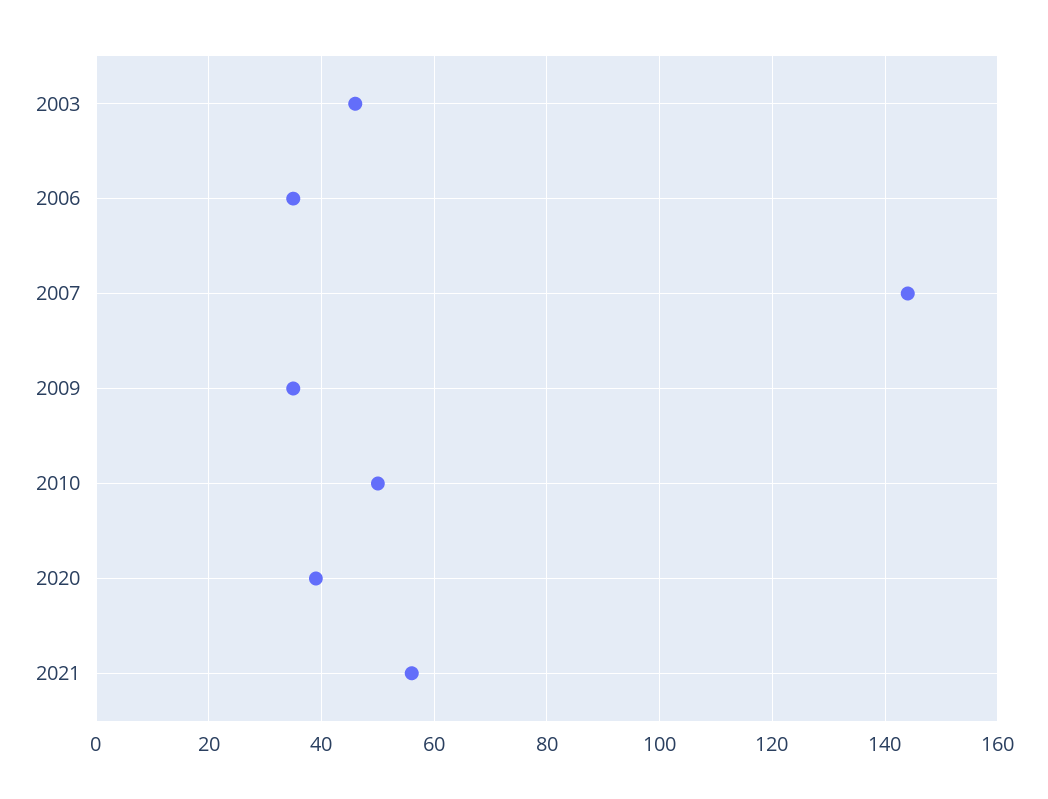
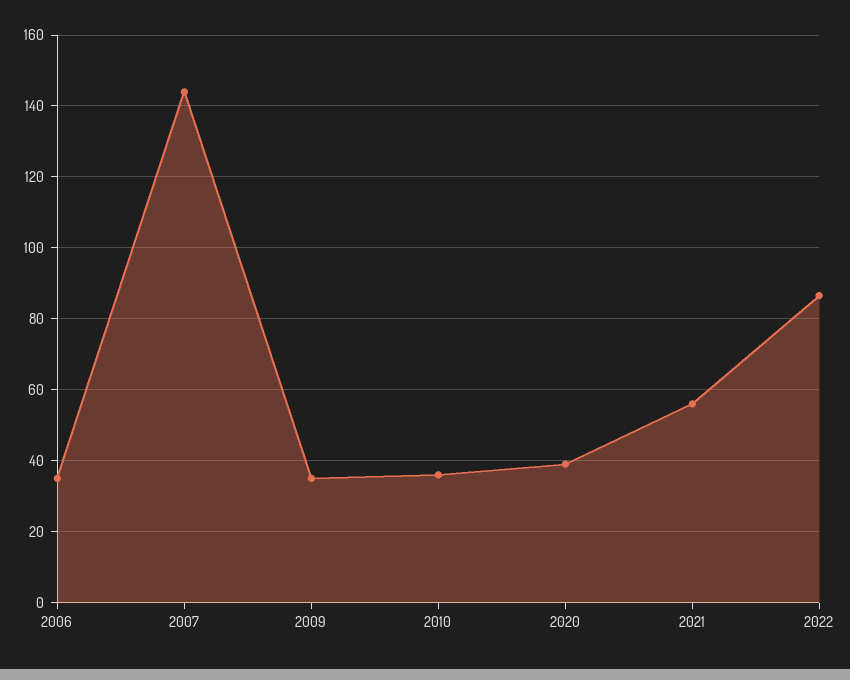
2003: 45 -> none
2010: 50 -> 36
2022: none -> 86

